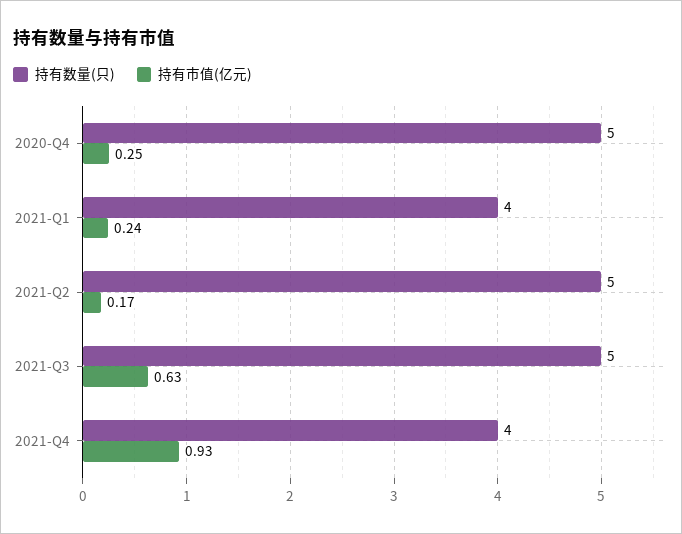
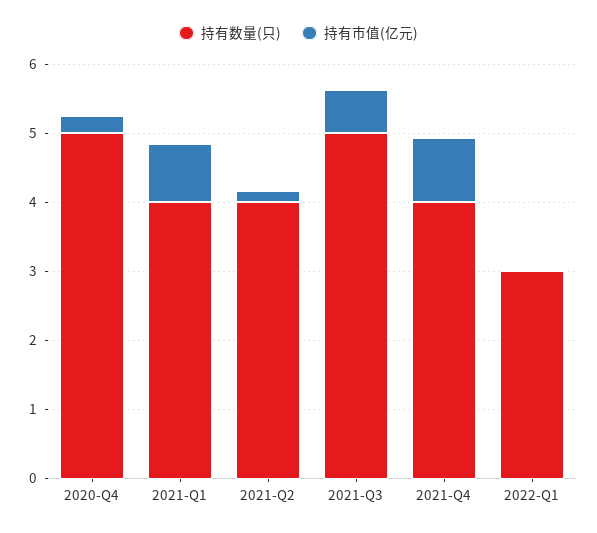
持有市值(亿元), 2021-Q1: 0.24 -> 0.8
持有数量(只), 2021-Q2: 5 -> 4
持有数量(只), 2022-Q1: none -> 3
持有市值(亿元), 2022-Q1: none -> 0

